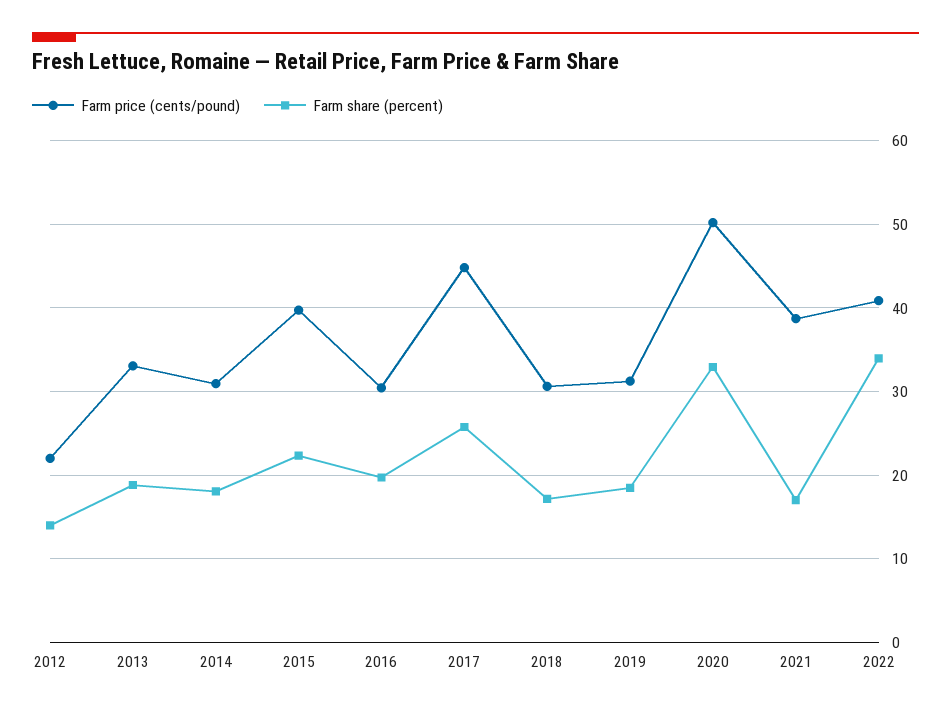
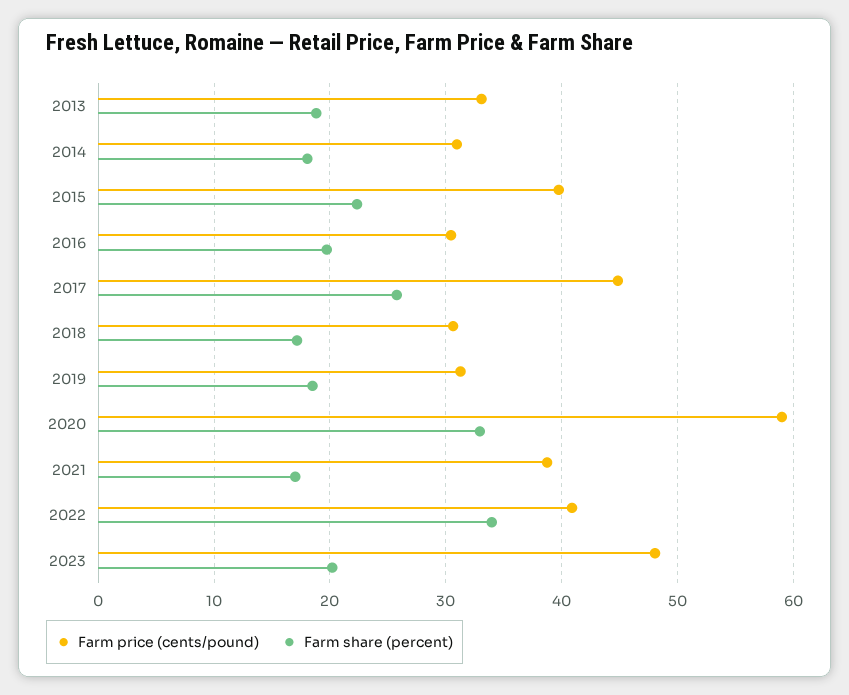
Farm price (cents/pound), 2012: 22 -> none
Farm share (percent), 2012: 14 -> none
Farm price (cents/pound), 2020: 50 -> 59
Farm price (cents/pound), 2023: none -> 48
Farm share (percent), 2023: none -> 20

